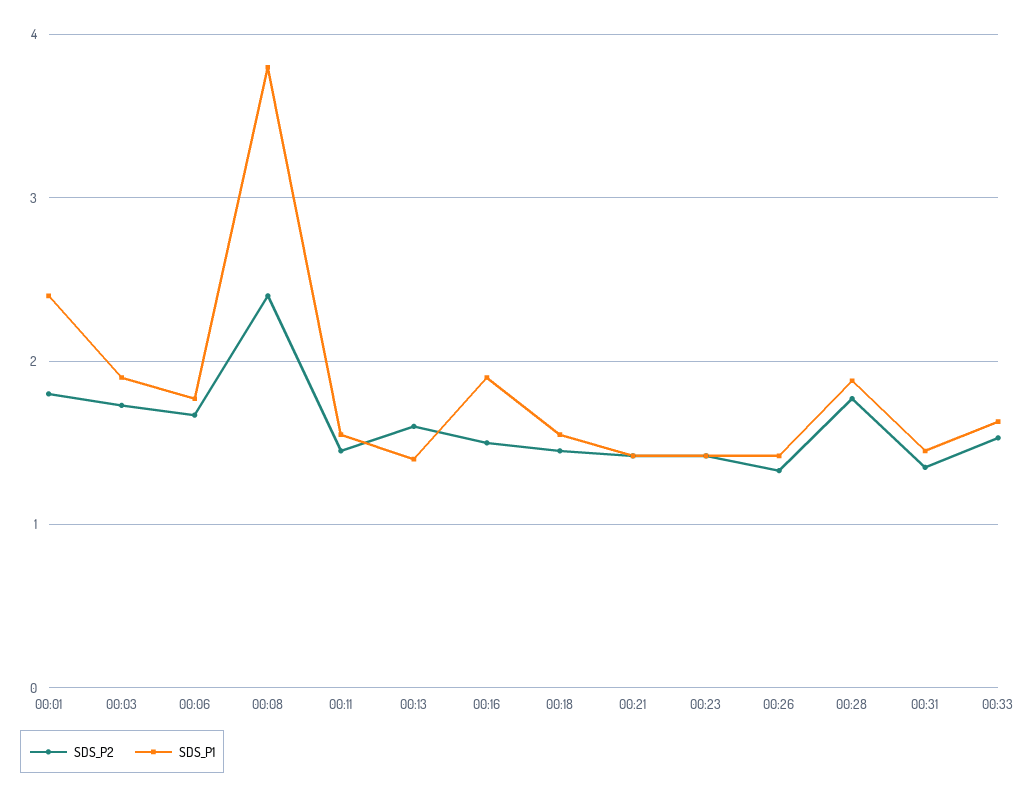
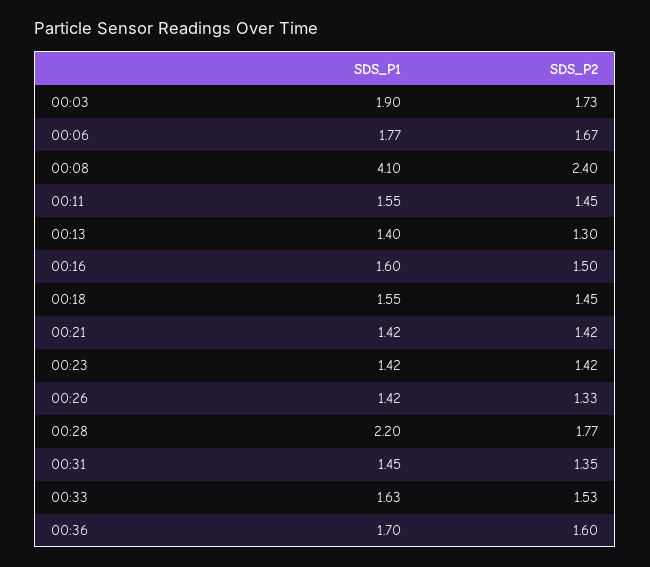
SDS_P2, 00:01: 1.8 -> none
SDS_P1, 00:01: 2.4 -> none
SDS_P1, 00:08: 3.8 -> 4.1
SDS_P2, 00:13: 1.6 -> 1.3
SDS_P1, 00:16: 1.9 -> 1.6
SDS_P1, 00:28: 1.9 -> 2.2
SDS_P1, 00:36: none -> 1.7
SDS_P2, 00:36: none -> 1.6

